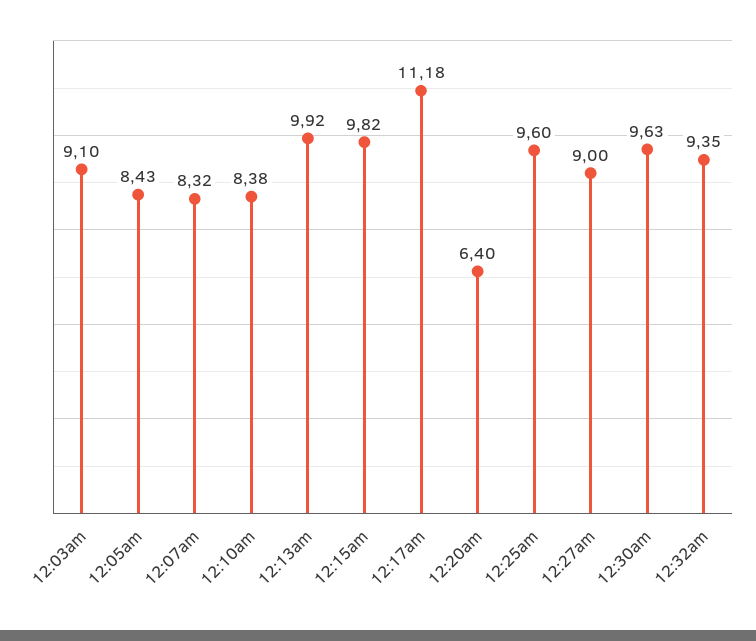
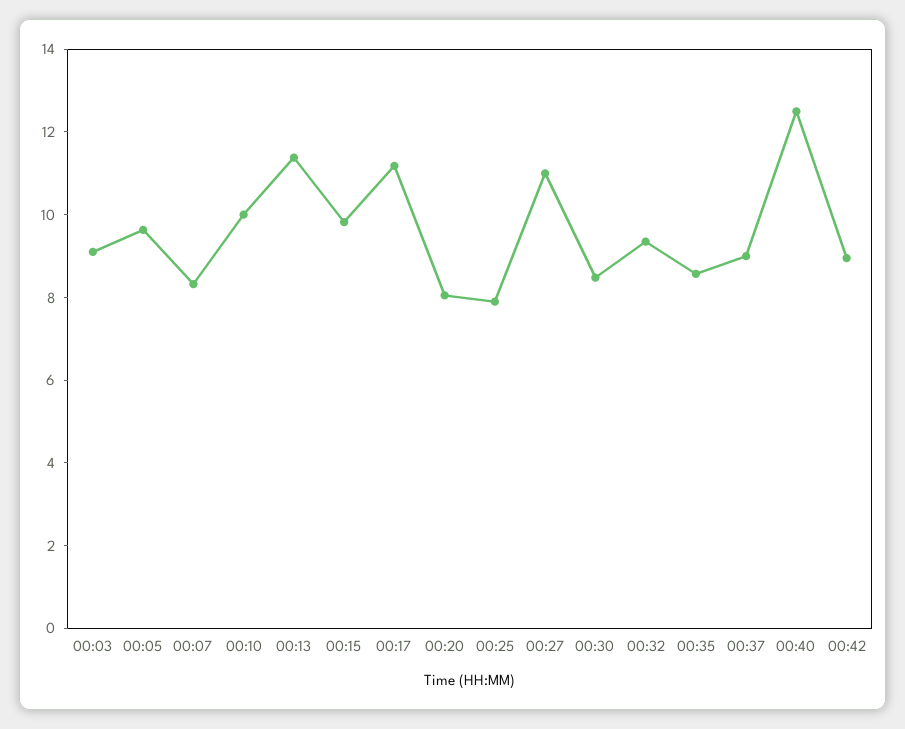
12:05am: 8.43 -> 9.5
12:10am: 8.38 -> 10
12:13am: 9.92 -> 11.5
12:20am: 6.4 -> 8
12:25am: 9.6 -> 8
12:27am: 9 -> 11
12:30am: 9.63 -> 8.5
00:35: none -> 8.5
00:37: none -> 9
00:40: none -> 12.5
00:42: none -> 9

